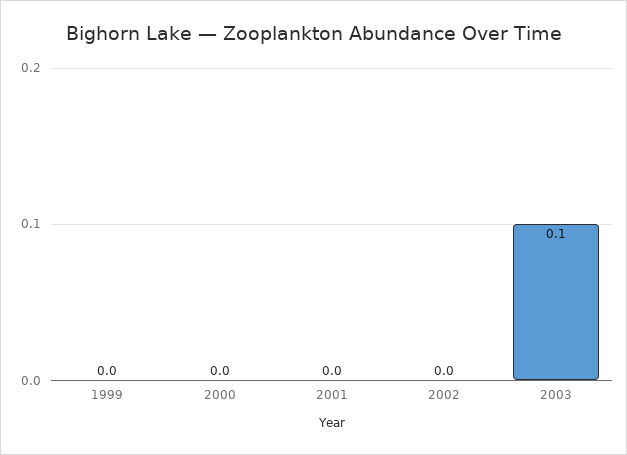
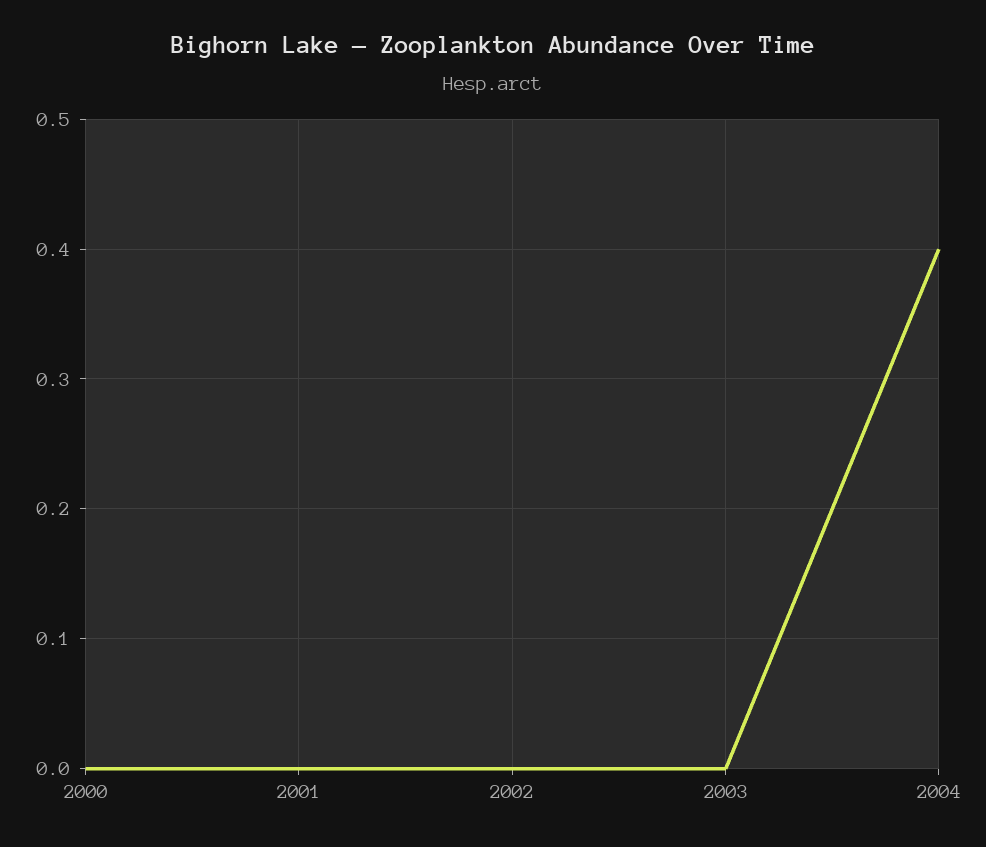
1999: 0 -> none
2003: 0.1 -> 0
2004: none -> 0.4

